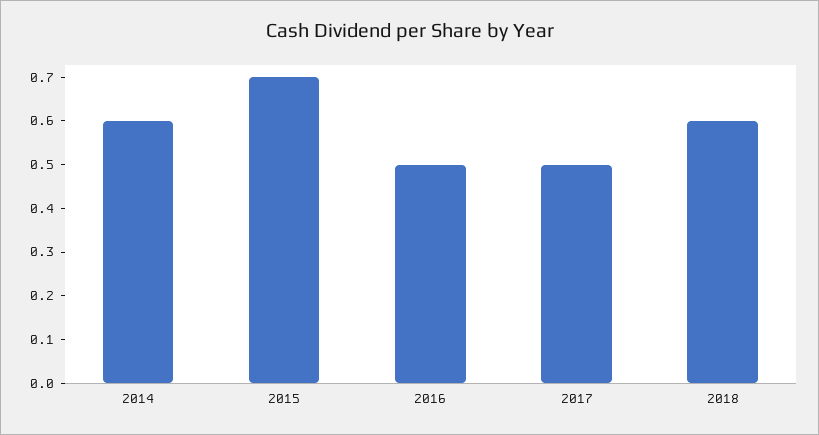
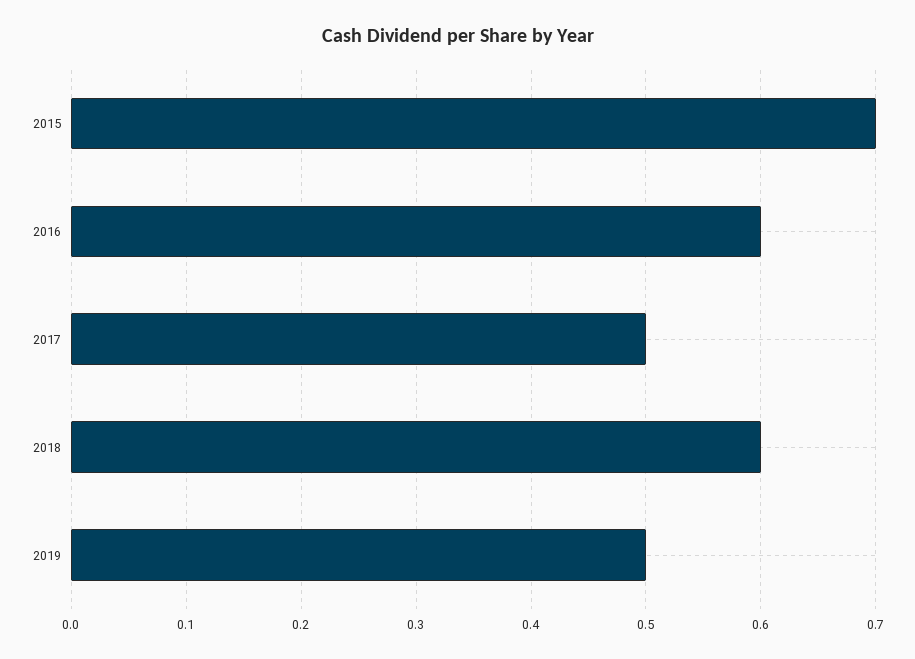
2014: 0.6 -> none
2016: 0.5 -> 0.6
2019: none -> 0.5

